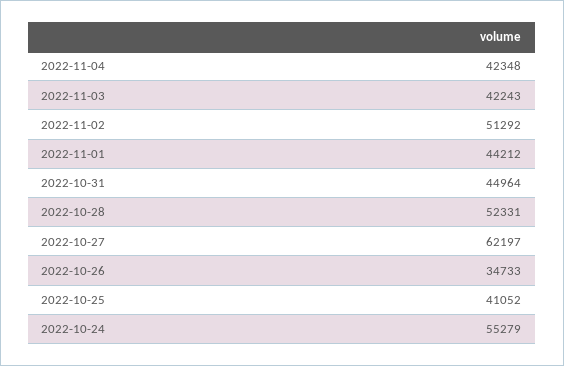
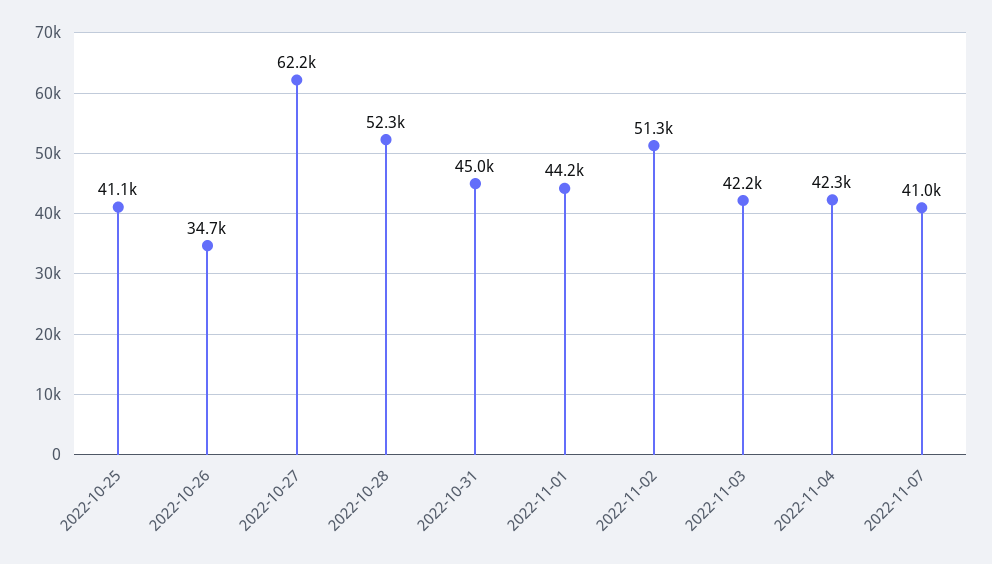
2022-10-24: 55279 -> none
2022-11-07: none -> 41000

